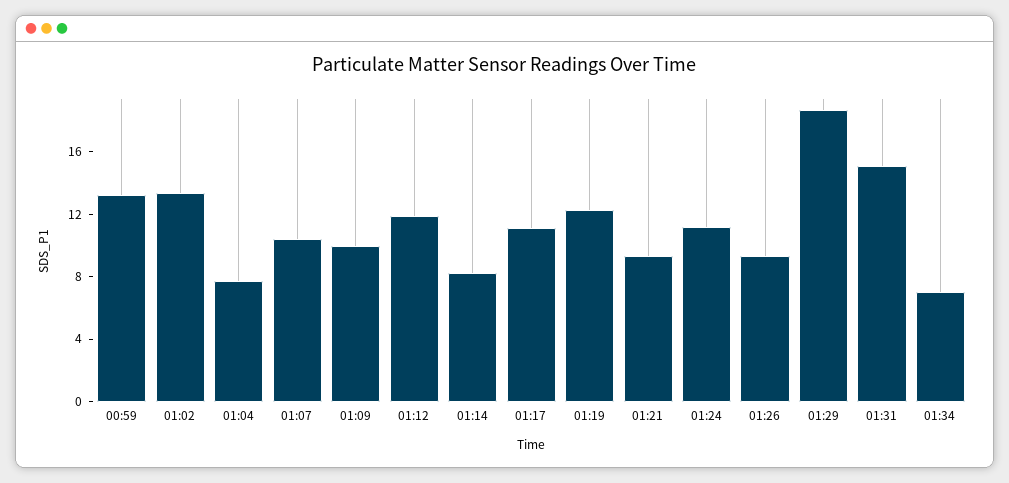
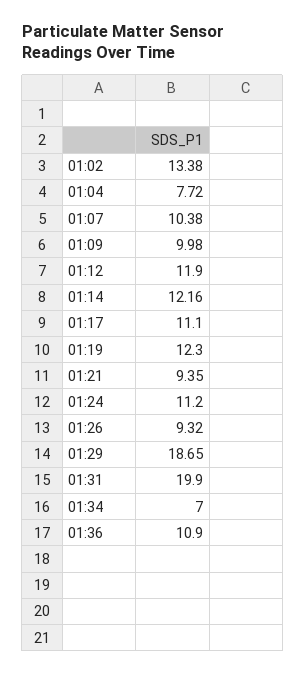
00:59: 13 -> none
01:14: 8 -> 12.16
01:31: 15 -> 19.9
01:36: none -> 10.9

